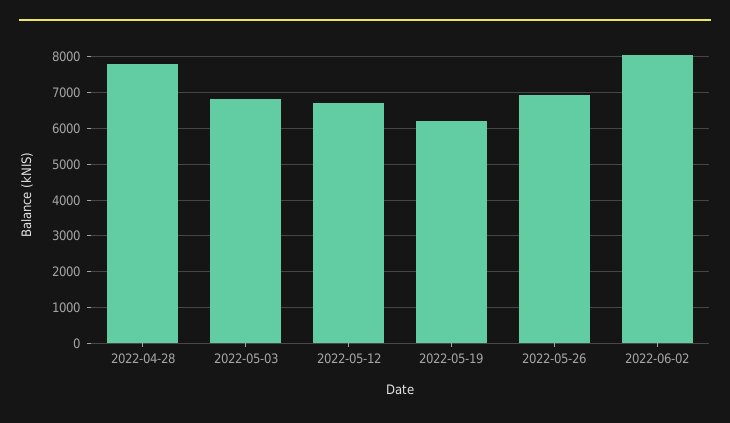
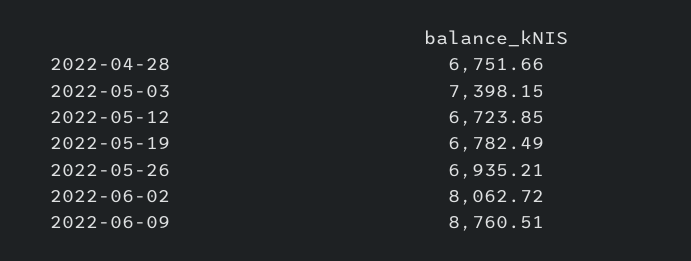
2022-04-28: 7800 -> 6751.66
2022-05-03: 6800 -> 7398.15
2022-05-19: 6200 -> 6782.49
2022-06-09: none -> 8760.51

